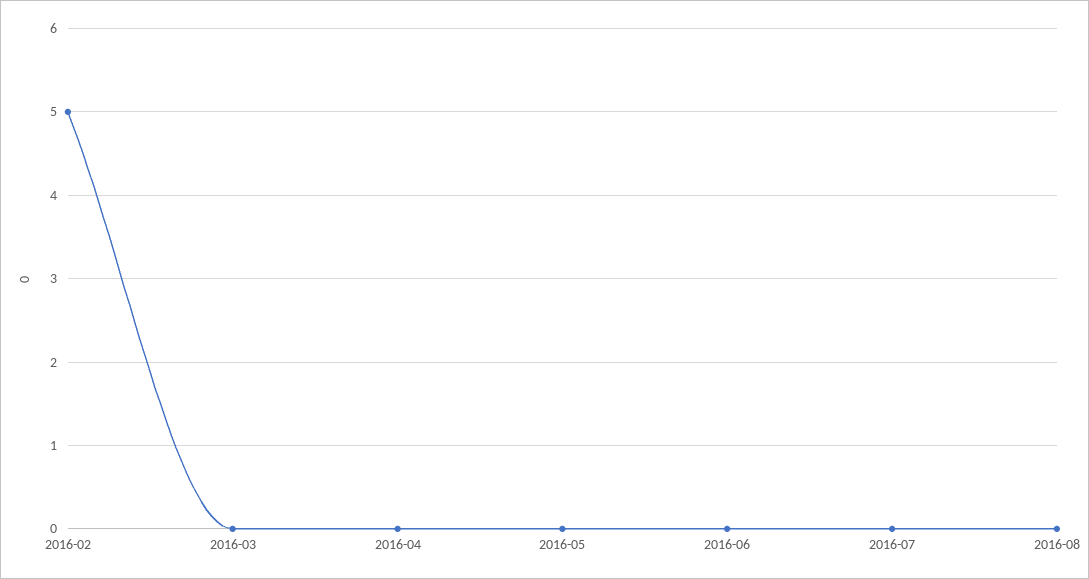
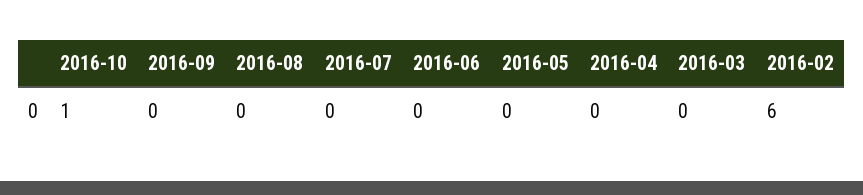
2016-02: 5 -> 6
2016-10: none -> 1
2016-09: none -> 0

